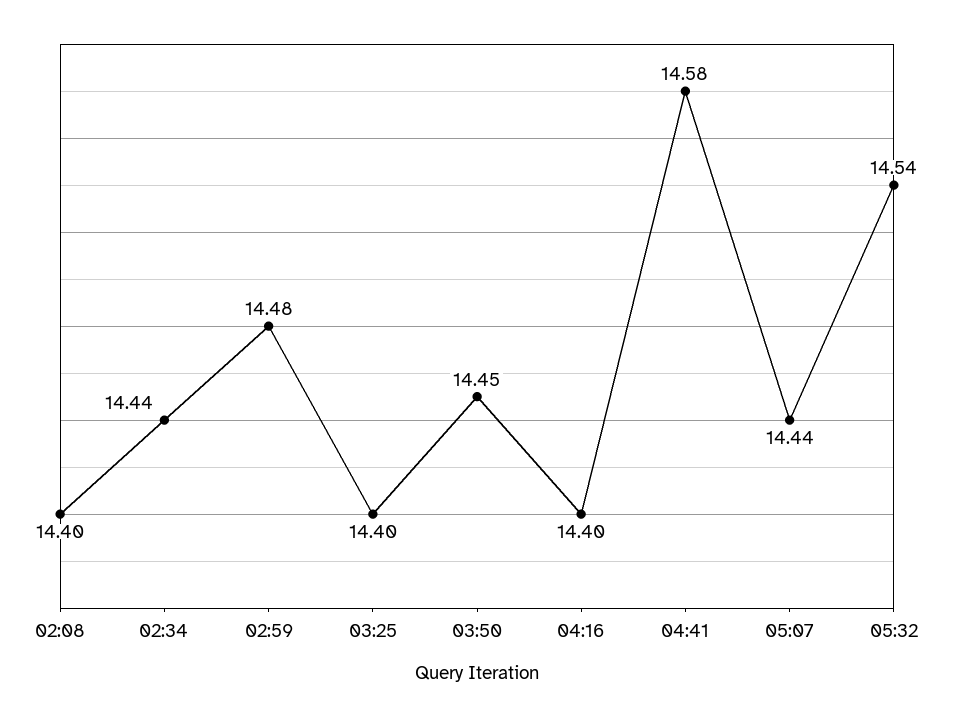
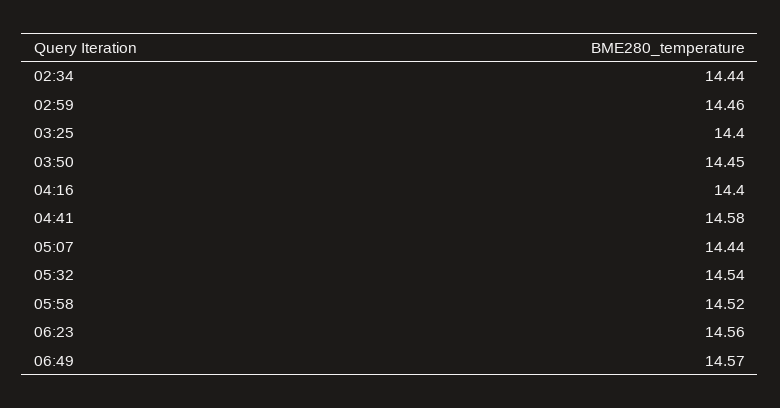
02:08: 14.4 -> none
02:59: 14.48 -> 14.46
05:58: none -> 14.52
06:23: none -> 14.56
06:49: none -> 14.57

